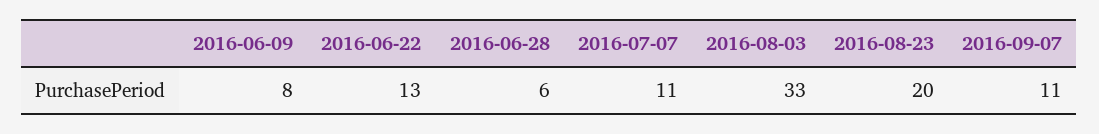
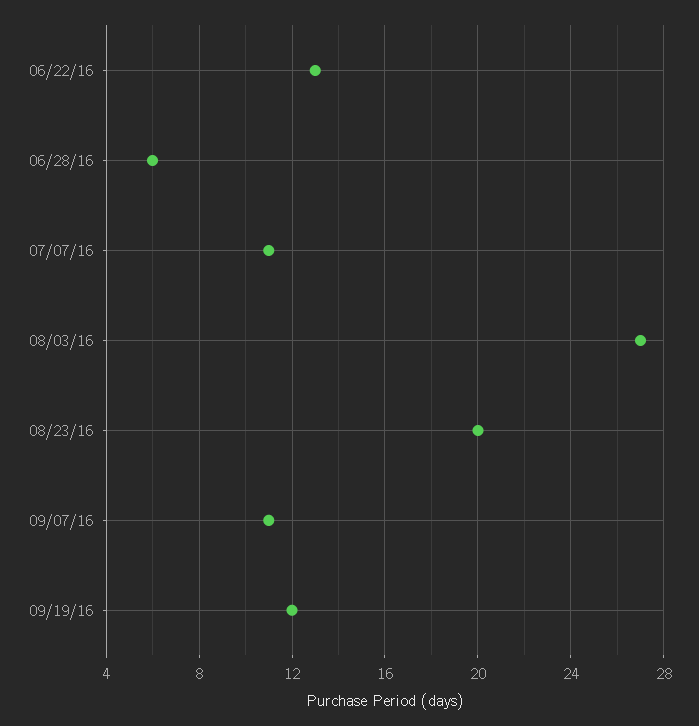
2016-06-09: 8 -> none
2016-08-03: 33 -> 27
09/19/16: none -> 12

